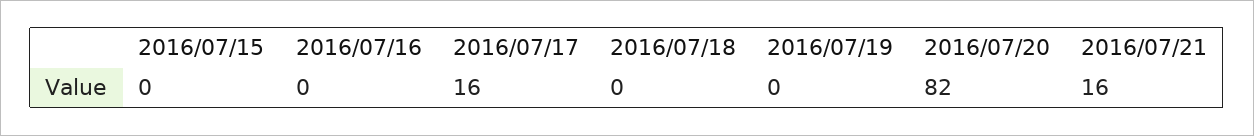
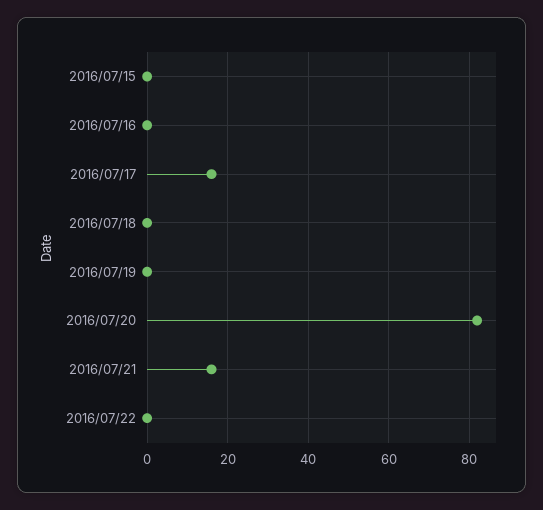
2016/07/22: none -> 0

